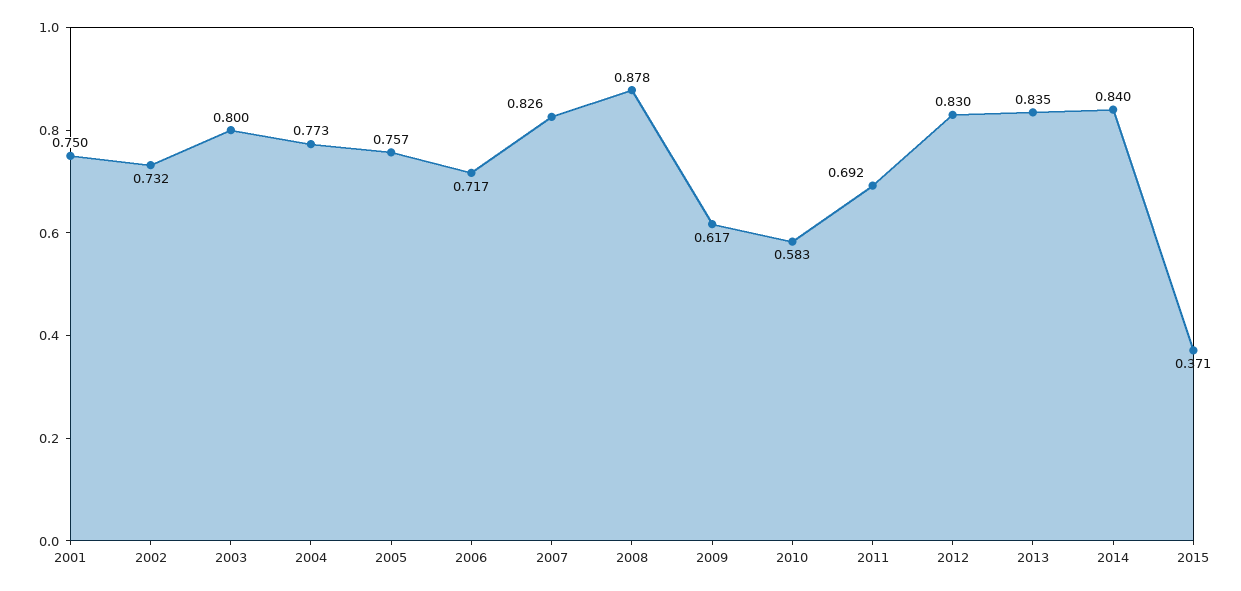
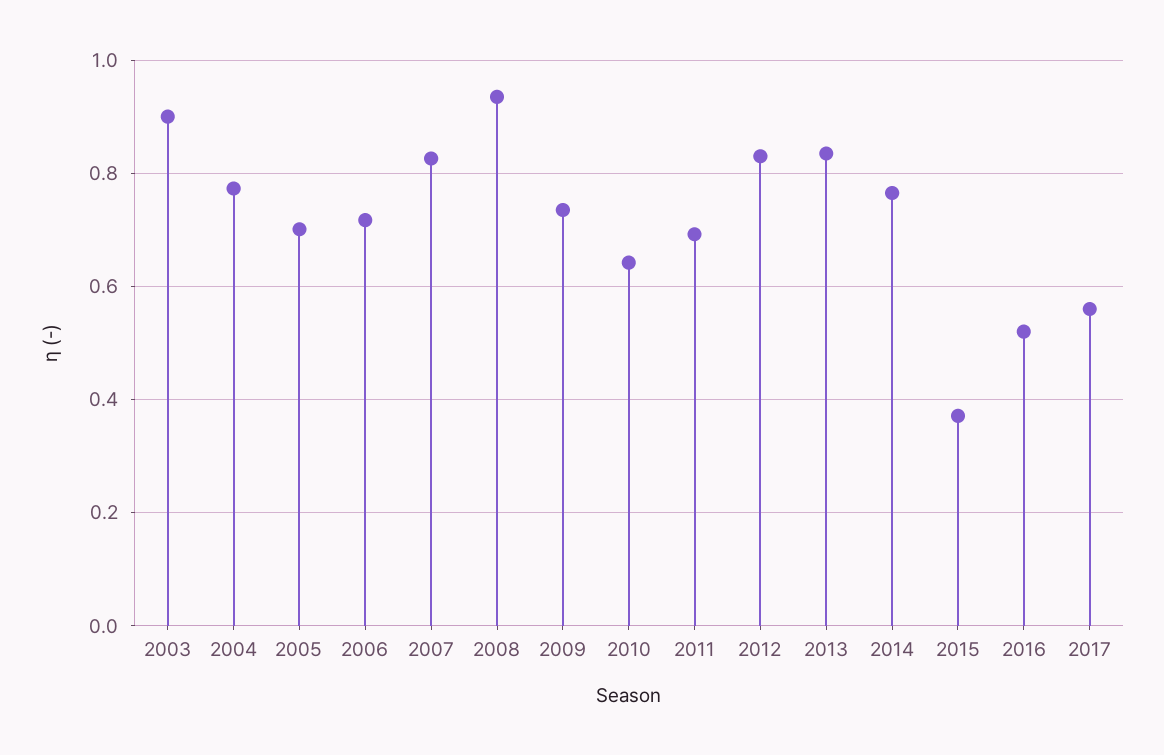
2001: 0.75 -> none
2002: 0.732 -> none
2003: 0.8 -> 0.9
2005: 0.757 -> 0.7
2008: 0.878 -> 0.94
2009: 0.617 -> 0.74
2010: 0.583 -> 0.64
2014: 0.84 -> 0.76
2016: none -> 0.52
2017: none -> 0.56

